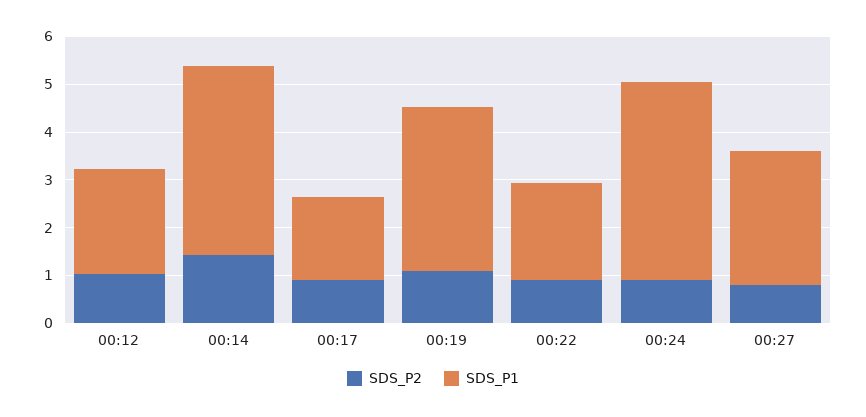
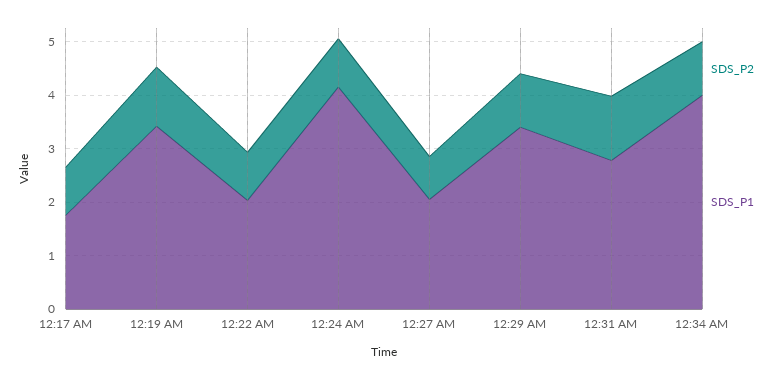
SDS_P2, 00:12: 1 -> none
SDS_P1, 00:12: 2.2 -> none
SDS_P2, 00:14: 1.4 -> none
SDS_P1, 00:14: 4 -> none
SDS_P1, 00:27: 2.8 -> 2
SDS_P2, 12:29 AM: none -> 1
SDS_P1, 12:29 AM: none -> 3.4
SDS_P2, 12:31 AM: none -> 1.2
SDS_P1, 12:31 AM: none -> 2.8
SDS_P2, 12:34 AM: none -> 1
SDS_P1, 12:34 AM: none -> 4

